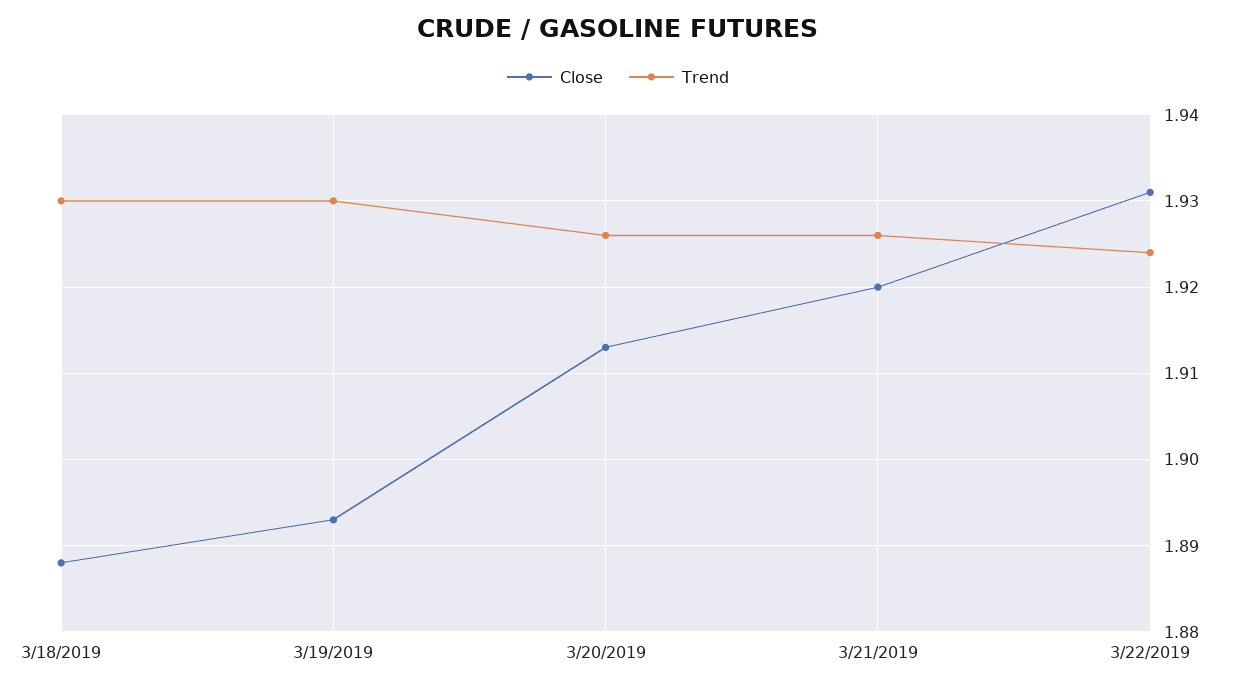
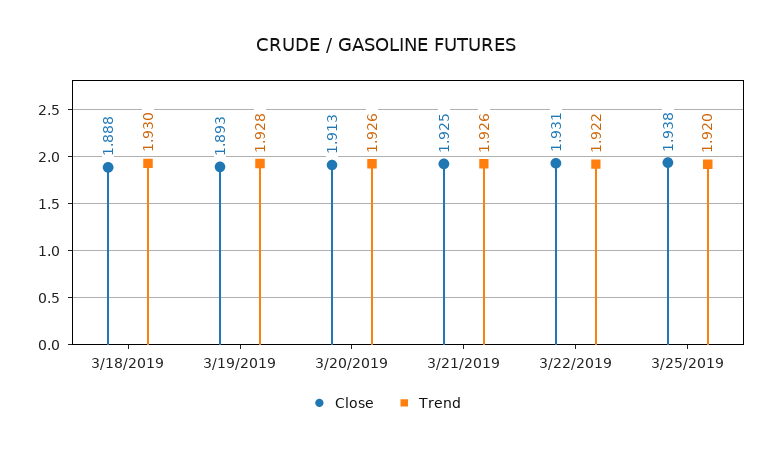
Trend, 3/19/2019: 1.93 -> 1.928
Close, 3/21/2019: 1.92 -> 1.925
Trend, 3/22/2019: 1.924 -> 1.922
Close, 3/25/2019: none -> 1.938
Trend, 3/25/2019: none -> 1.92

